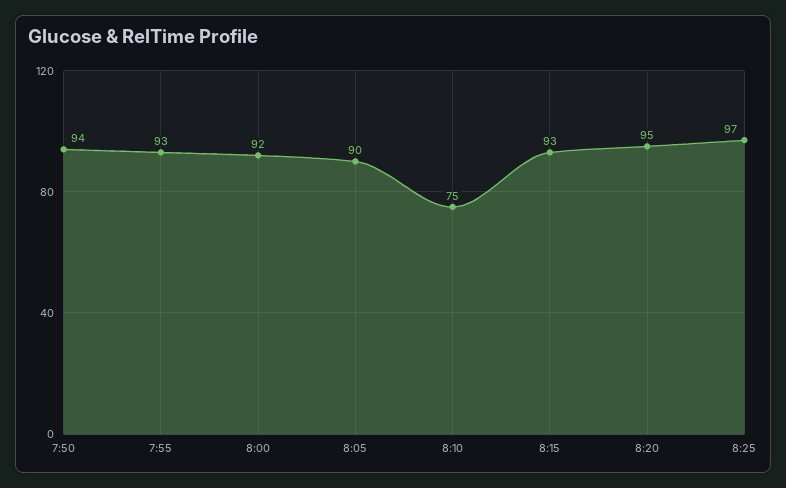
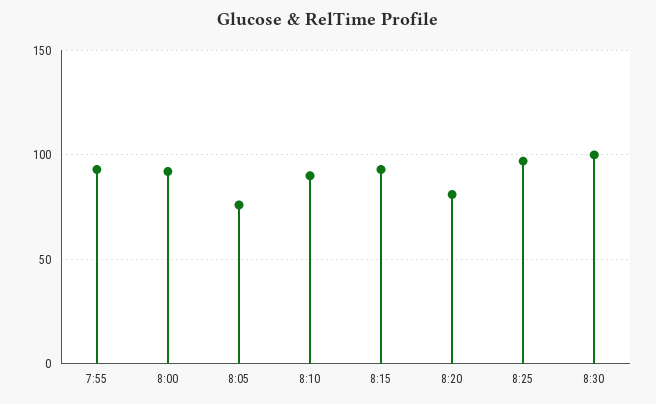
7:50: 94 -> none
8:05: 90 -> 75
8:10: 75 -> 90
8:20: 95 -> 80
8:30: none -> 100

